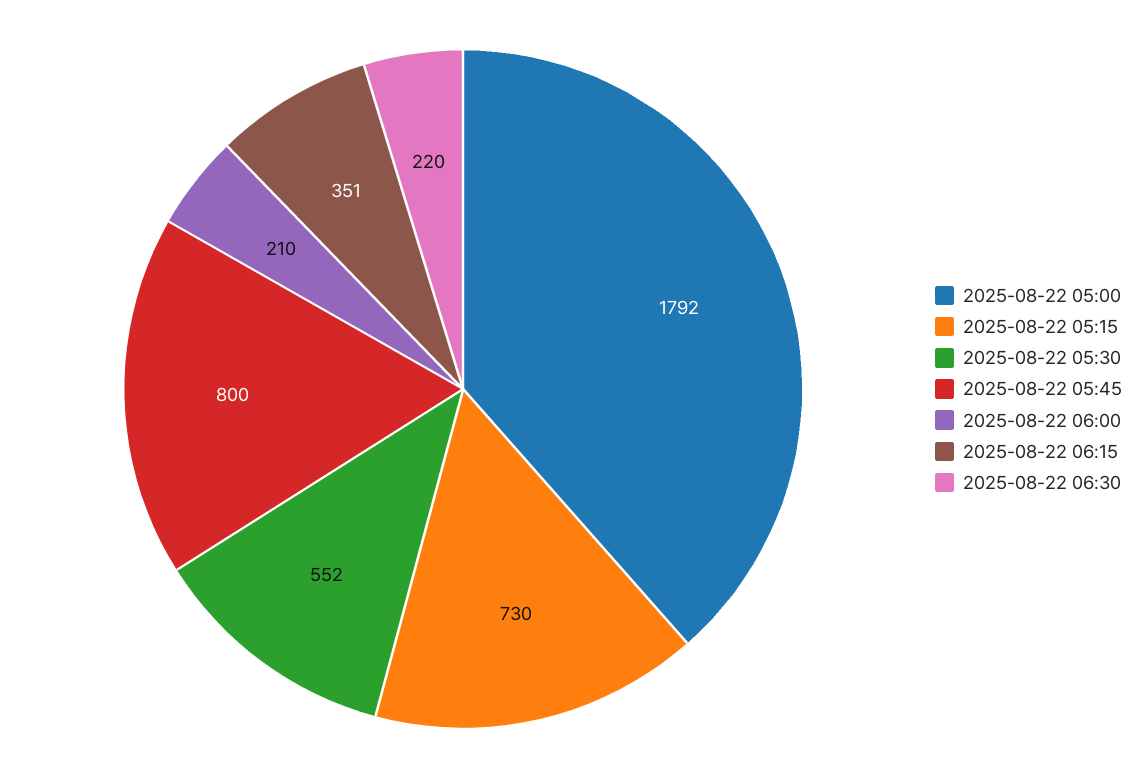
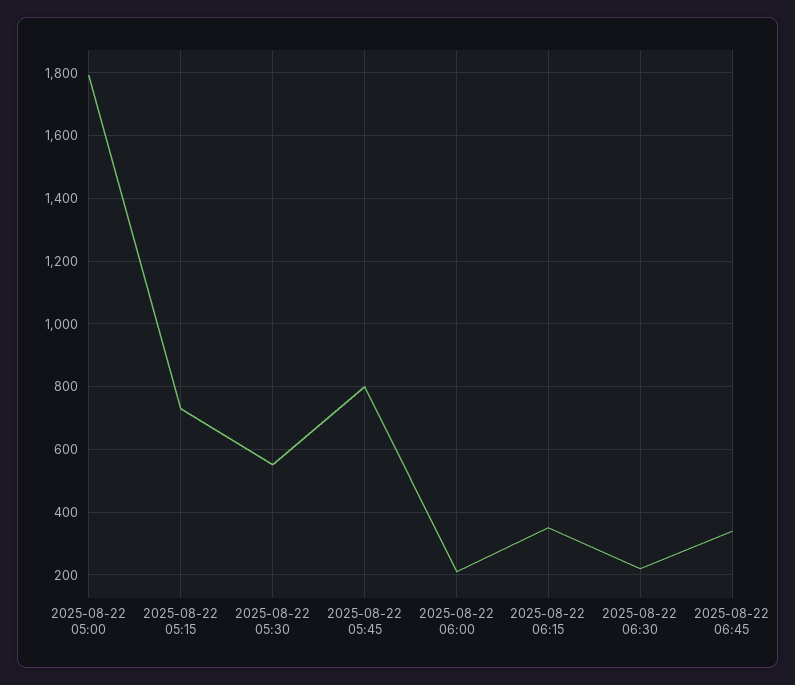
2025-08-22 06:45: none -> 340

